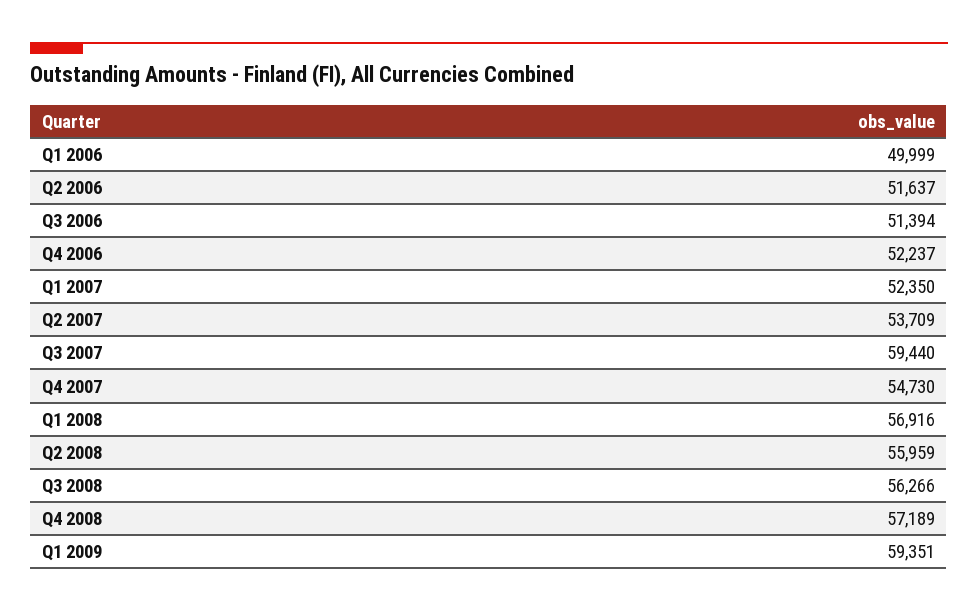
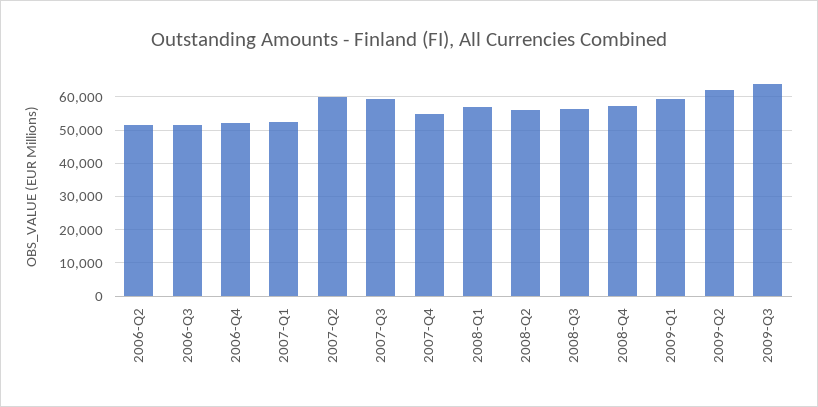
Q1 2006: 49999 -> none
Q2 2007: 53709 -> 60000
2009-Q2: none -> 62000
2009-Q3: none -> 64000

